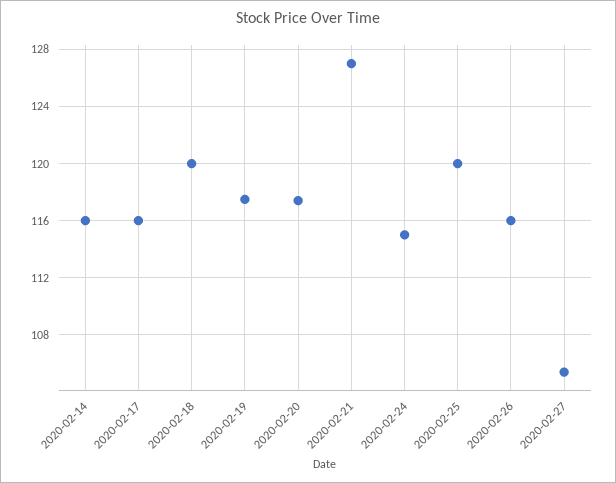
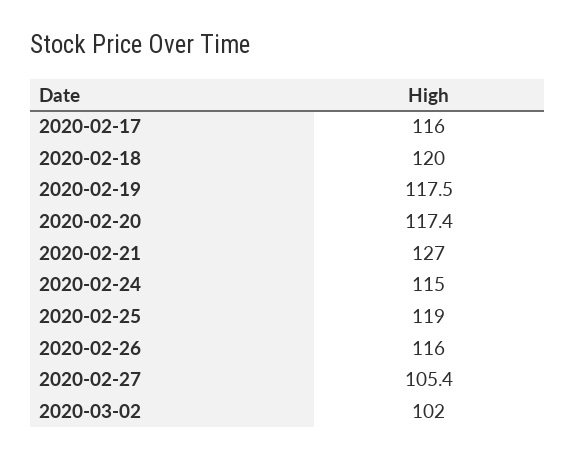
2020-02-14: 116 -> none
2020-02-25: 120 -> 119
2020-03-02: none -> 102

